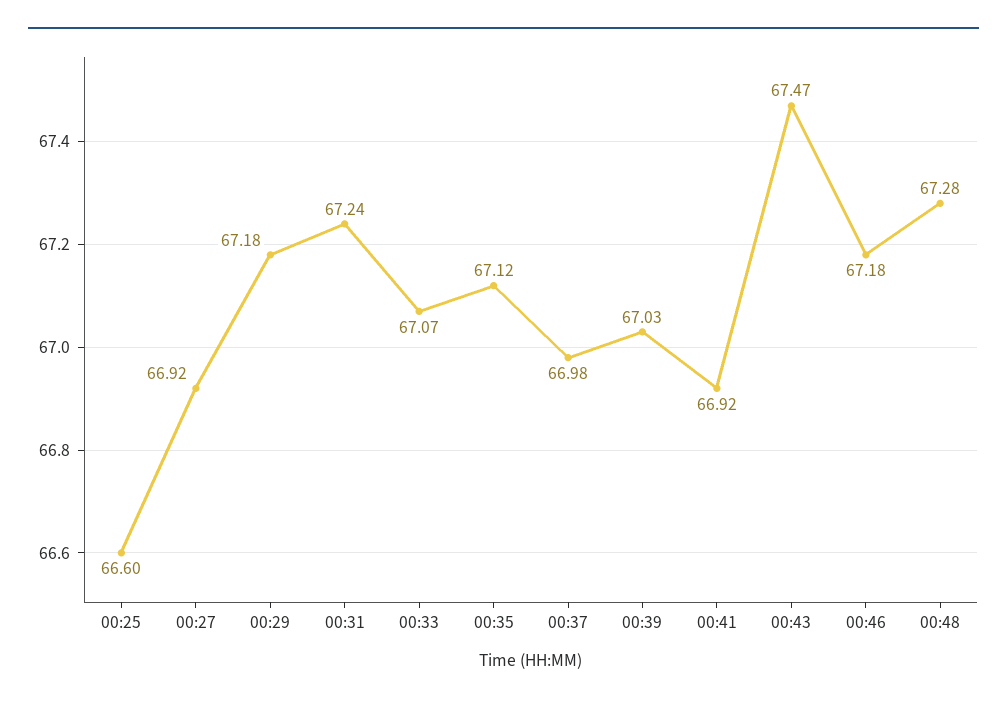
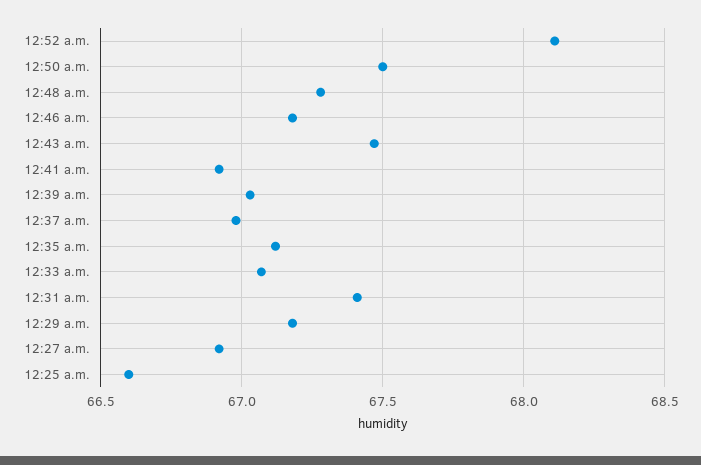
00:31: 67.24 -> 67.4
12:52 a.m.: none -> 68.1
12:50 a.m.: none -> 67.5

